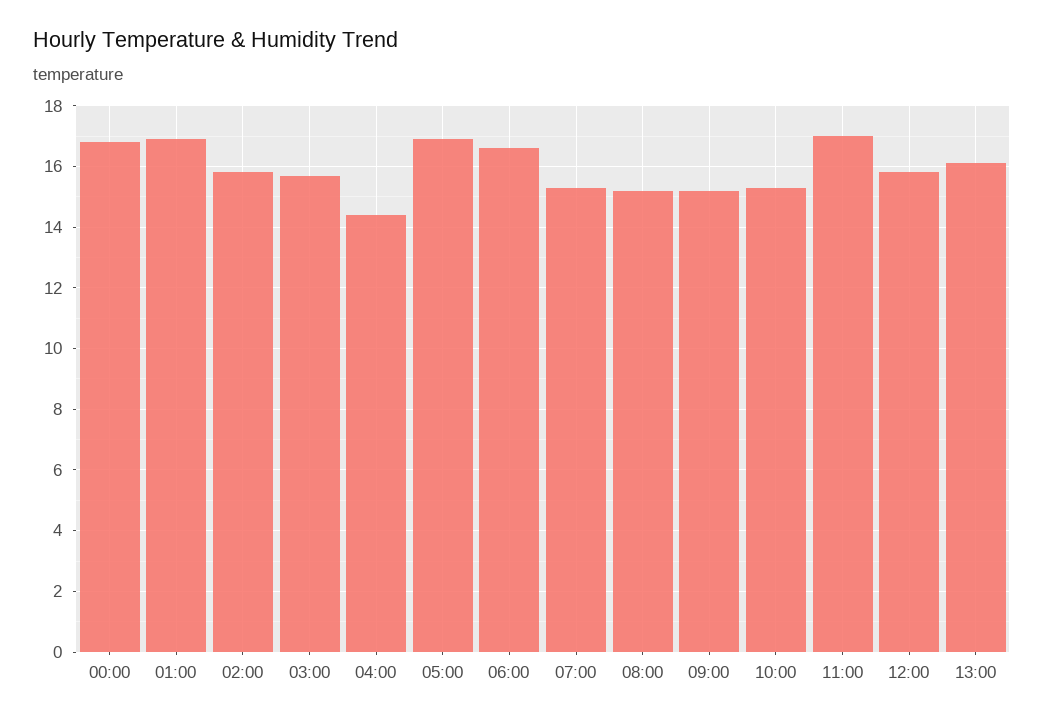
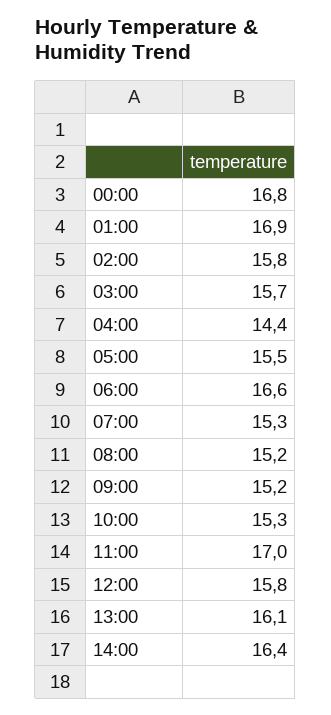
05:00: 17 -> 15.5
14:00: none -> 16.4

